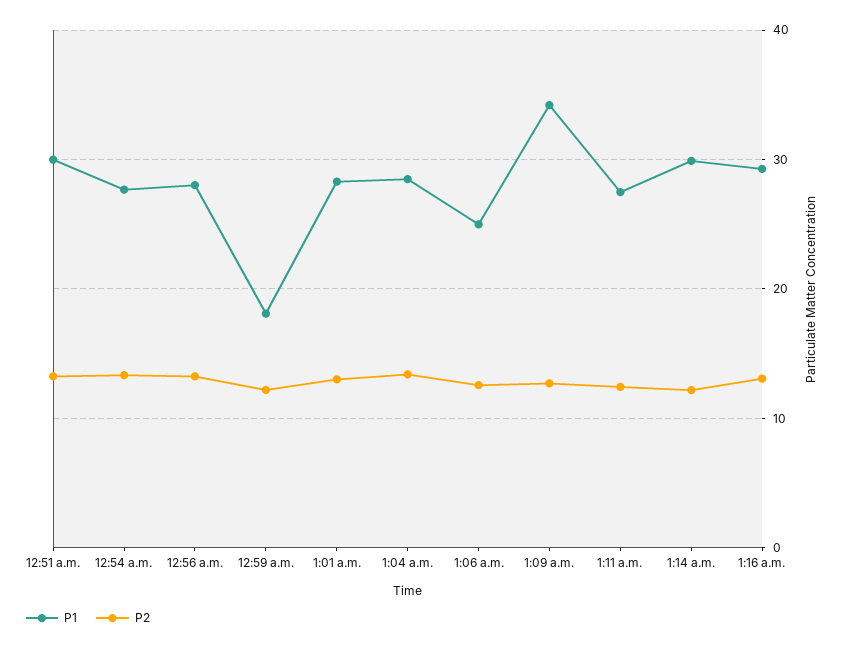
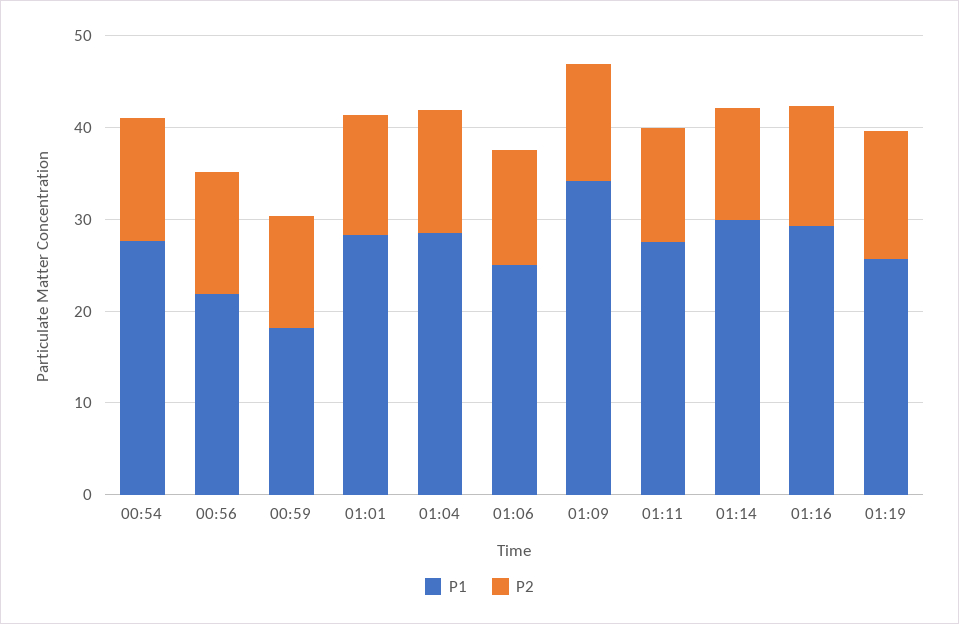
P1, 12:51 a.m.: 30 -> none
P2, 12:51 a.m.: 13 -> none
P1, 12:56 a.m.: 28 -> 22
P1, 01:19: none -> 26
P2, 01:19: none -> 14

